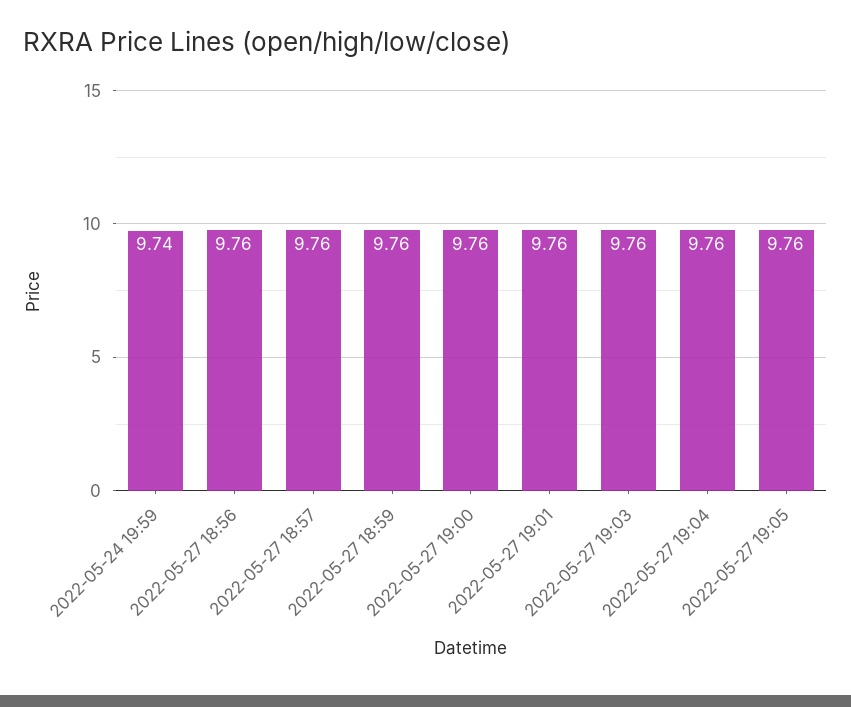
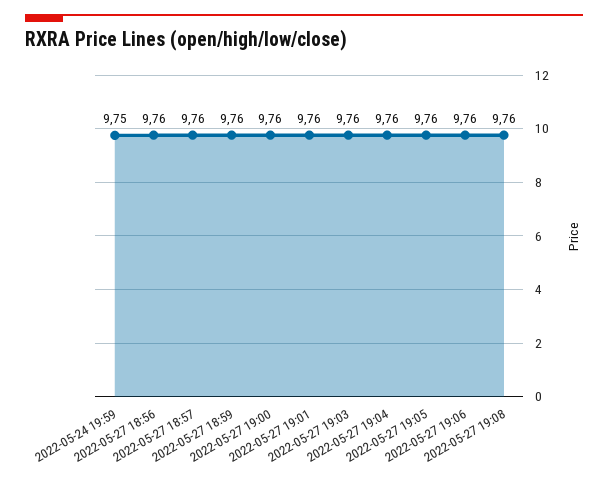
2022-05-24 19:59: 9.74 -> 9.75
2022-05-27 19:06: none -> 9.76
2022-05-27 19:08: none -> 9.76

